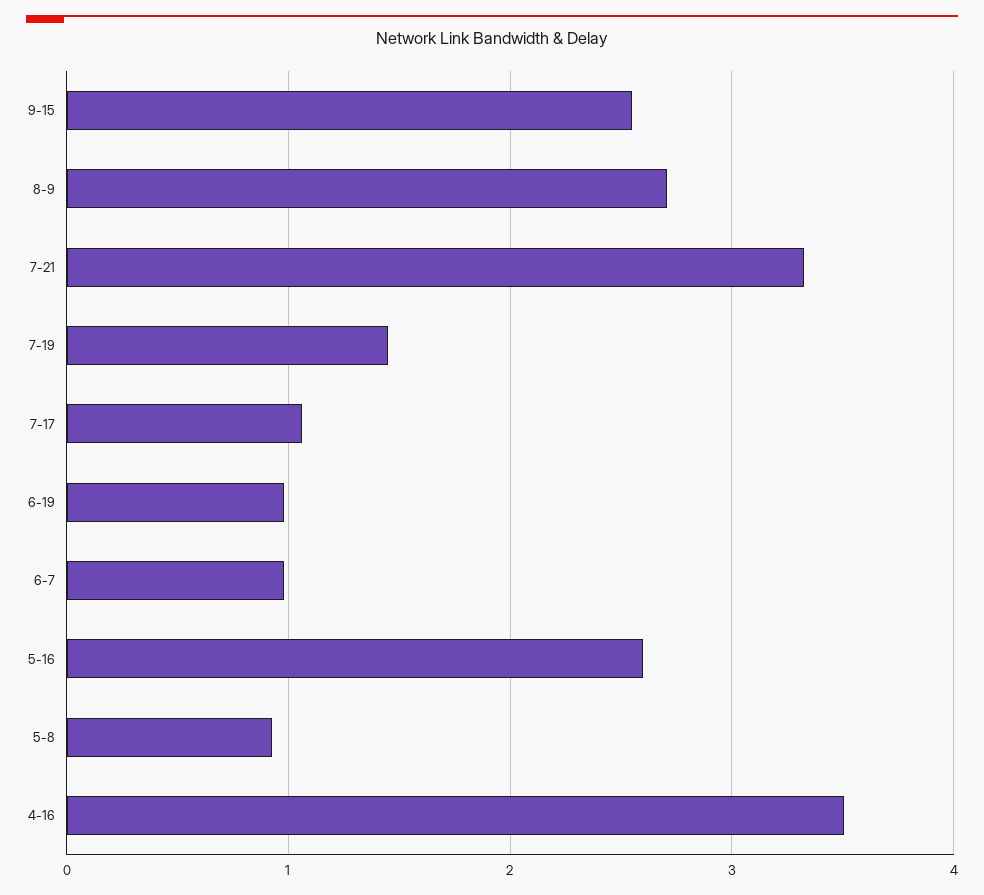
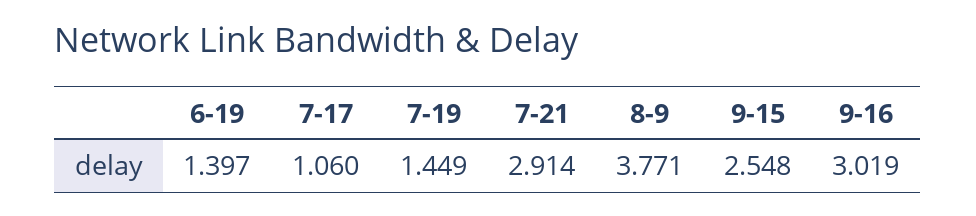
8-9: 2.7 -> 3.771
7-21: 3.3 -> 2.914
6-19: 1 -> 1.397
6-7: 1 -> none
5-16: 2.6 -> none
5-8: 0.9 -> none
4-16: 3.5 -> none
9-16: none -> 3.019

